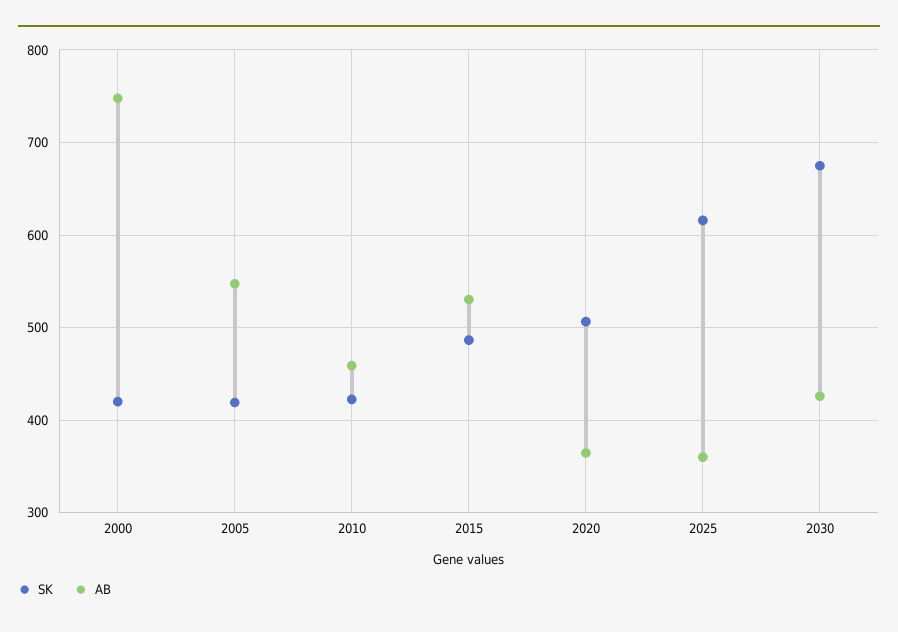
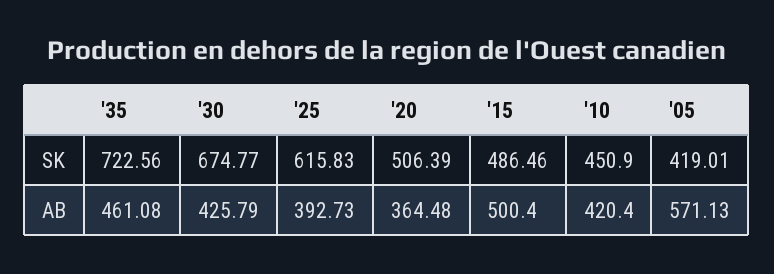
SK, 2000: 420 -> none
AB, 2000: 750 -> none
AB, 2005: 550 -> 571.13
SK, 2010: 420 -> 450.9
AB, 2010: 460 -> 420.4
AB, 2015: 530 -> 500.4
AB, 2025: 360 -> 392.73
SK, '35: none -> 722.56
AB, '35: none -> 461.08

